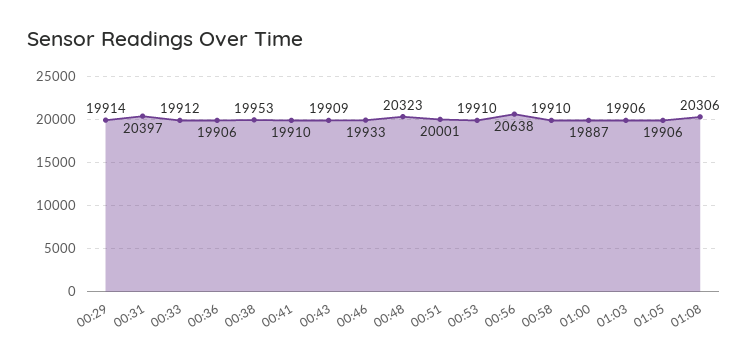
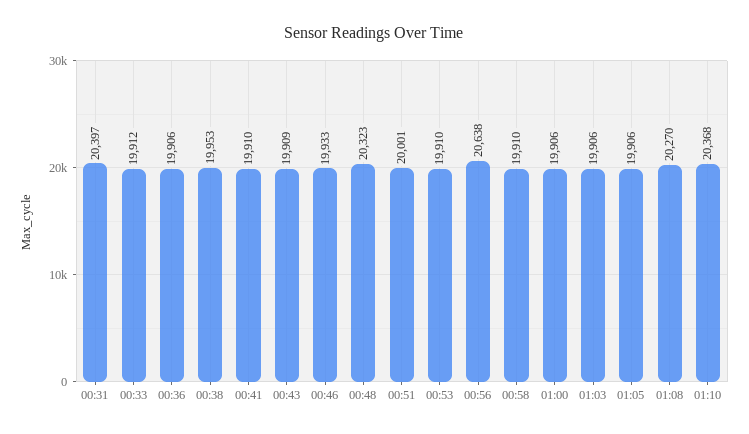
00:29: 19914 -> none
01:00: 19887 -> 19906
01:08: 20306 -> 20270
01:10: none -> 20368

